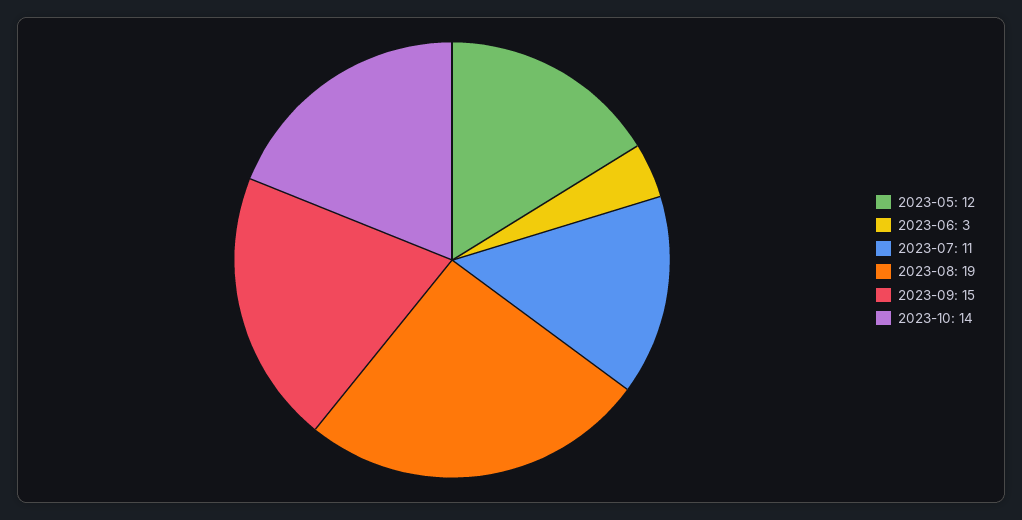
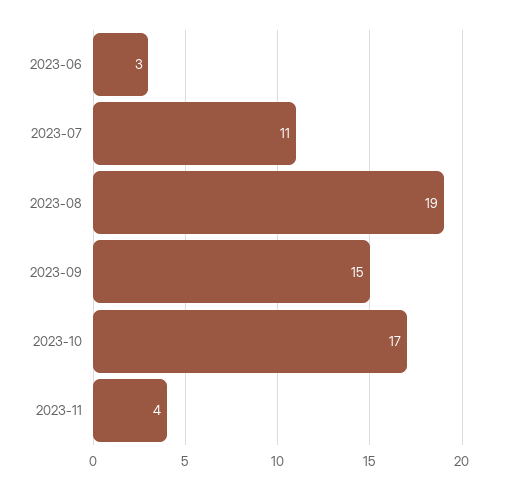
2023-05: 12 -> none
2023-10: 14 -> 17
2023-11: none -> 4

